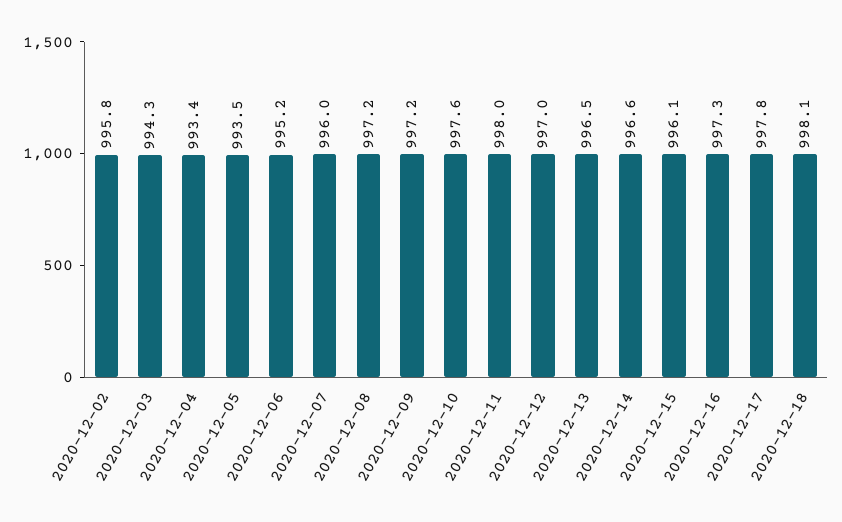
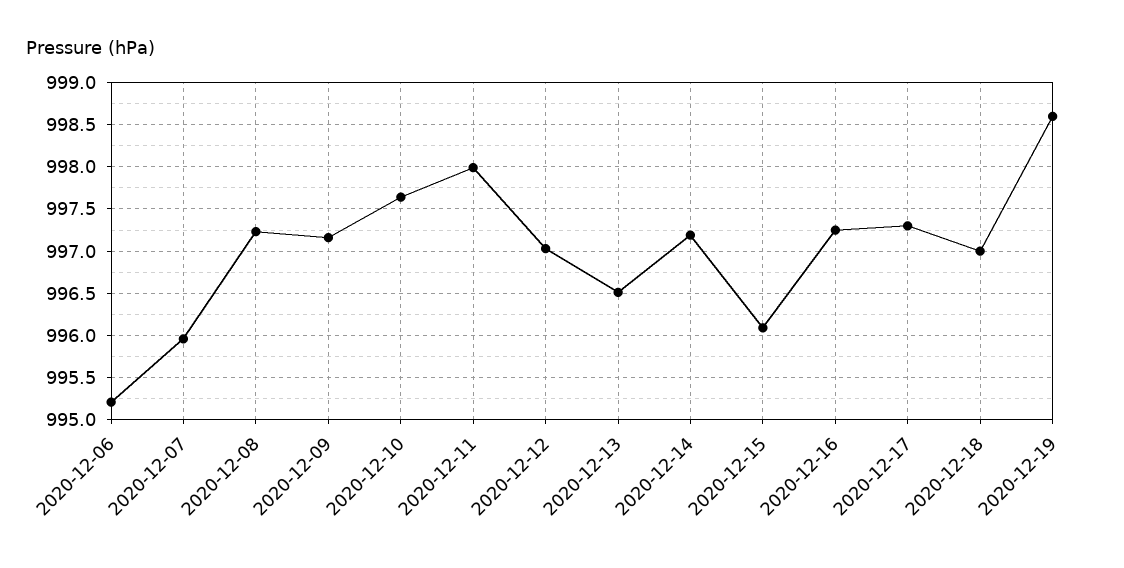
2020-12-02: 995.8 -> none
2020-12-03: 994.3 -> none
2020-12-04: 993.4 -> none
2020-12-05: 993.5 -> none
2020-12-14: 996.6 -> 997.2
2020-12-17: 997.8 -> 997.3
2020-12-18: 998.1 -> 997
2020-12-19: none -> 998.6

